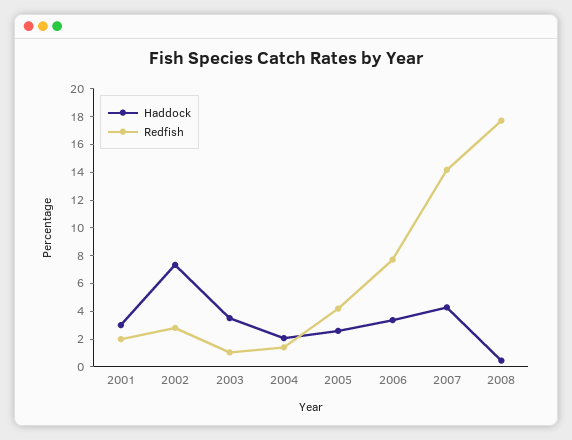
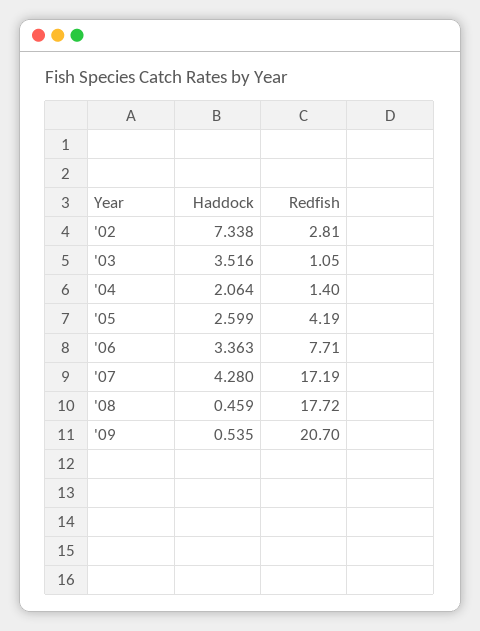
Haddock, 2001: 3 -> none
Redfish, 2001: 2 -> none
Redfish, 2007: 14 -> 17.19
Haddock, '09: none -> 0.535
Redfish, '09: none -> 20.7

